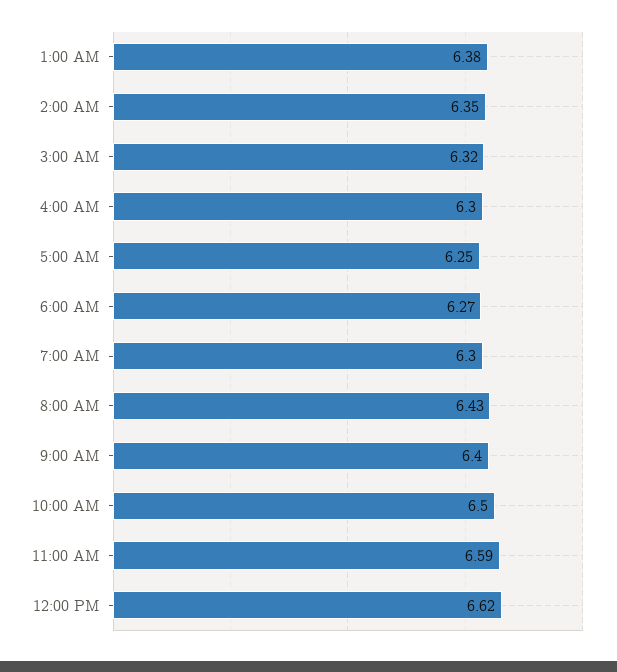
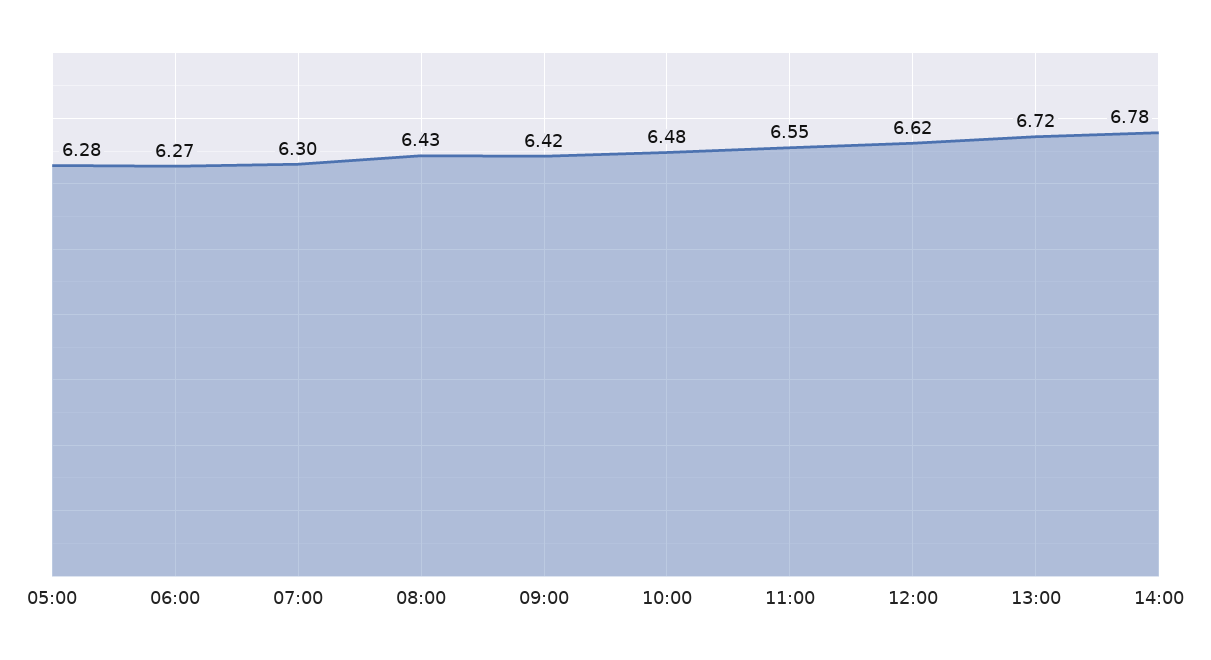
1:00 AM: 6.38 -> none
2:00 AM: 6.35 -> none
3:00 AM: 6.32 -> none
4:00 AM: 6.3 -> none
5:00 AM: 6.25 -> 6.28
9:00 AM: 6.4 -> 6.42
10:00 AM: 6.5 -> 6.48
11:00 AM: 6.59 -> 6.55
13:00: none -> 6.72
14:00: none -> 6.78

